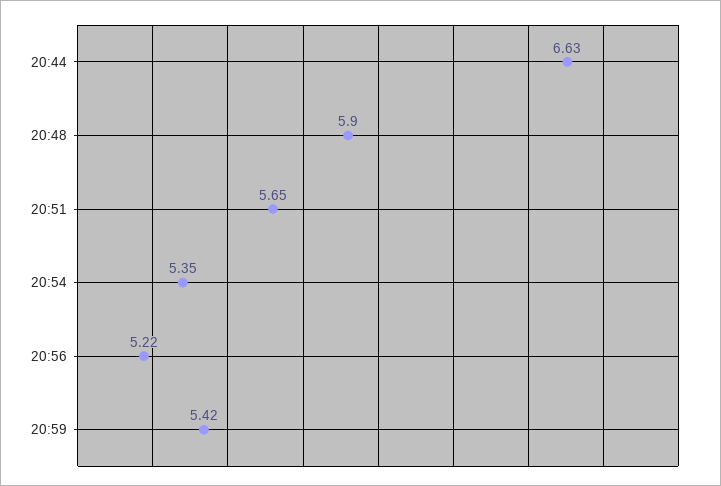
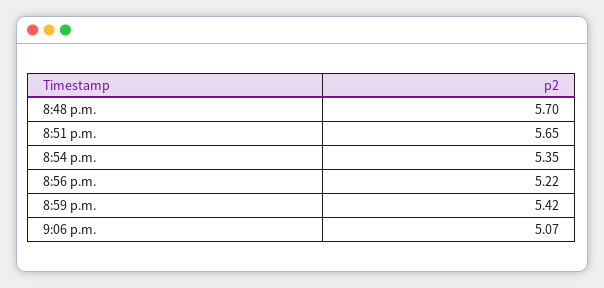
20:44: 6.63 -> none
20:48: 5.9 -> 5.7
9:06 p.m.: none -> 5.07

